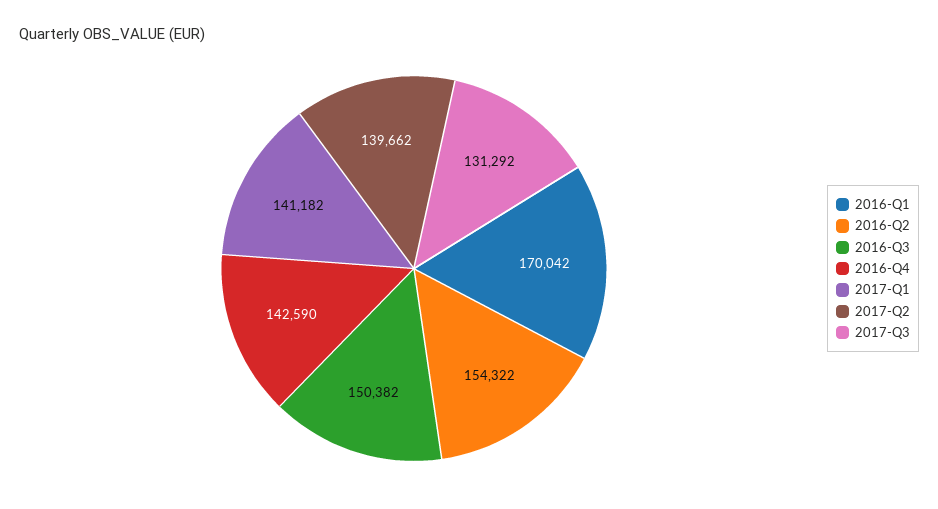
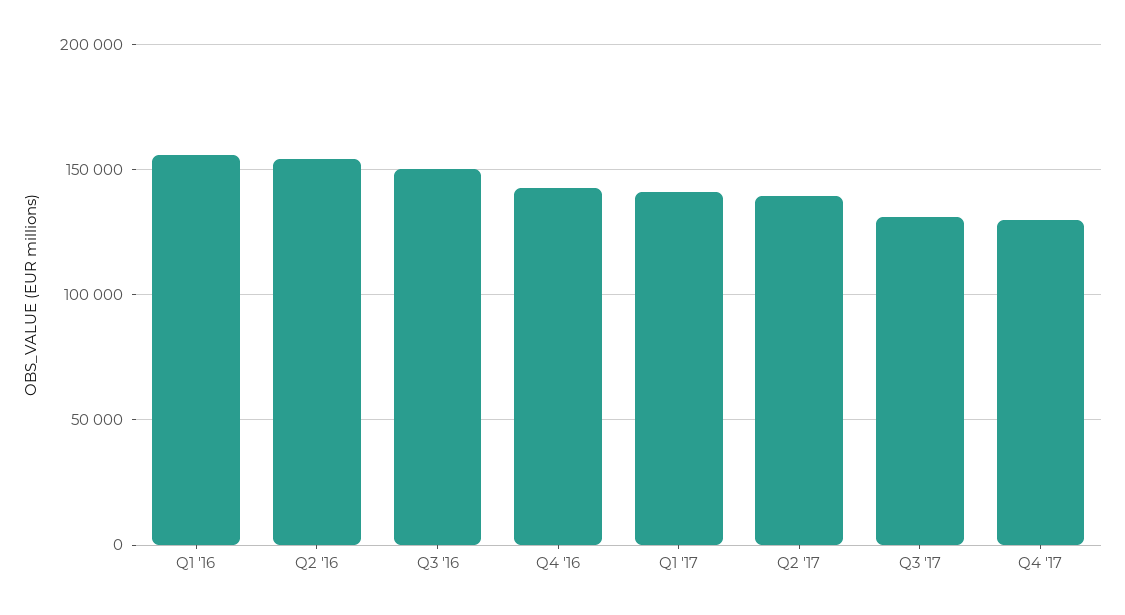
2016-Q1: 170042 -> 155000
Q4 '17: none -> 130000

